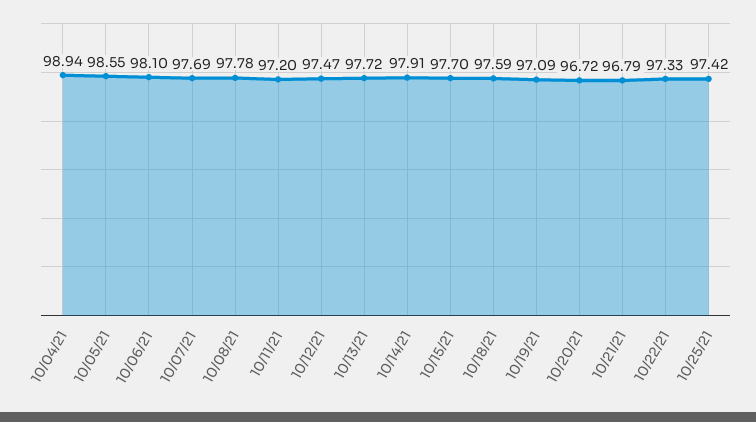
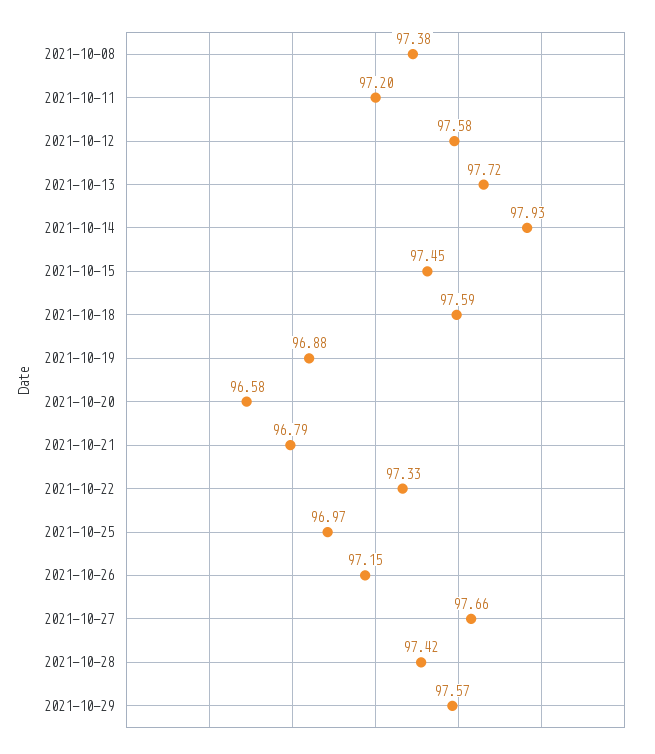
10/04/21: 98.94 -> none
10/05/21: 98.55 -> none
10/06/21: 98.1 -> none
10/07/21: 97.69 -> none
10/08/21: 97.78 -> 97.38
10/12/21: 97.47 -> 97.58
10/14/21: 97.91 -> 97.93
10/15/21: 97.7 -> 97.45
10/19/21: 97.09 -> 96.88
10/20/21: 96.72 -> 96.58
10/25/21: 97.42 -> 96.97
2021-10-26: none -> 97.15
2021-10-27: none -> 97.66
2021-10-28: none -> 97.42
2021-10-29: none -> 97.57

